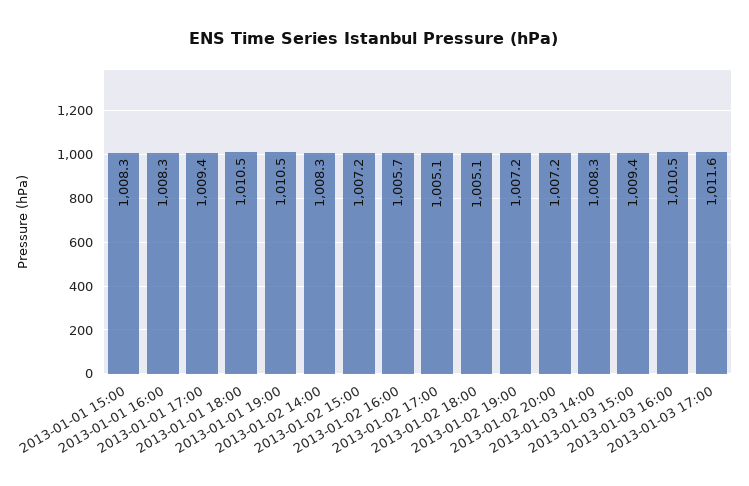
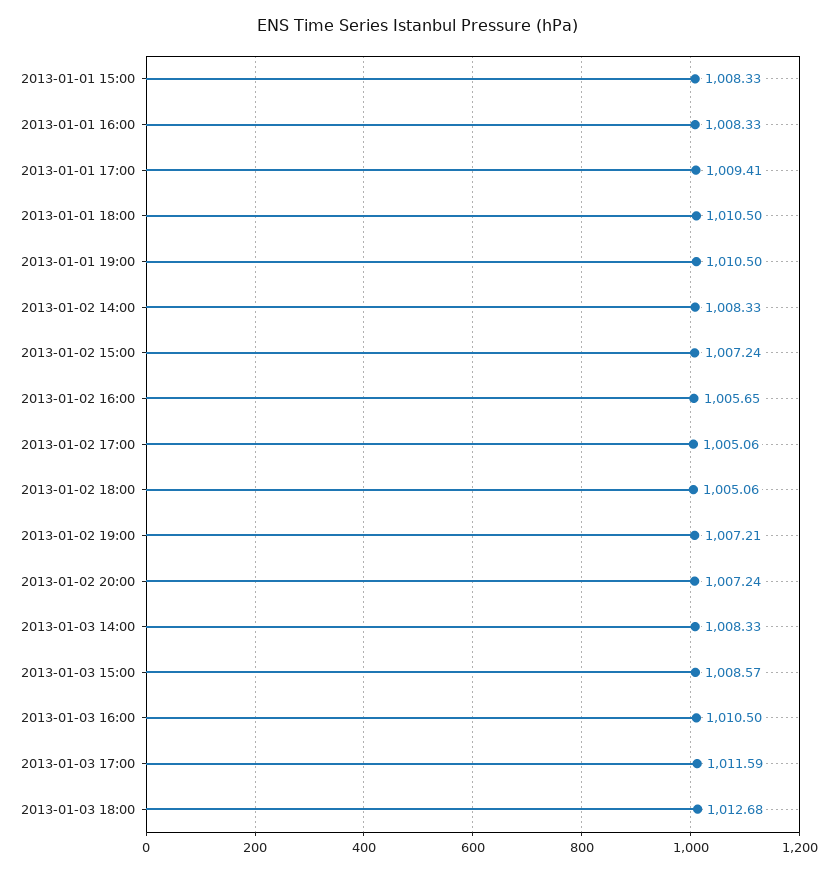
2013-01-03 15:00: 1009.4 -> 1008.57
2013-01-03 18:00: none -> 1012.68

